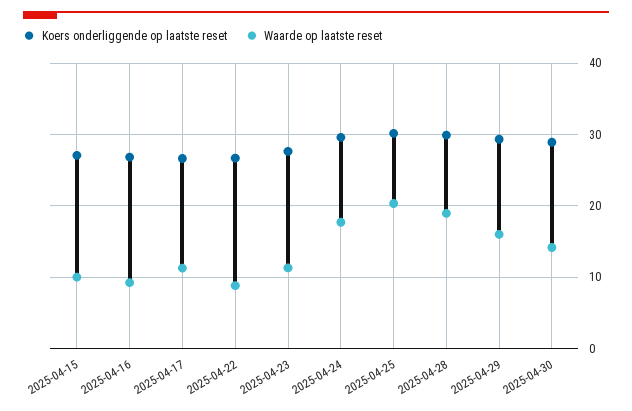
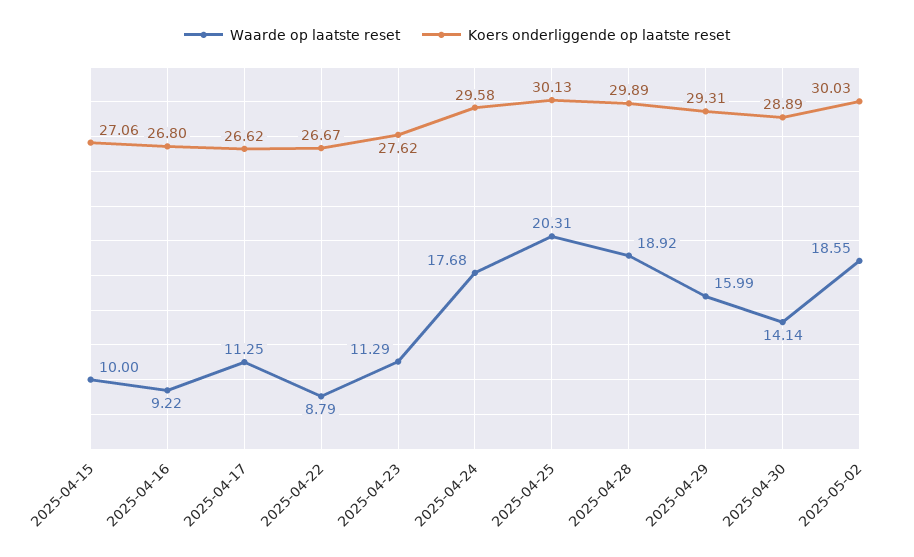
Waarde op laatste reset, 2025-05-02: none -> 18.55
Koers onderliggende op laatste reset, 2025-05-02: none -> 30.03

